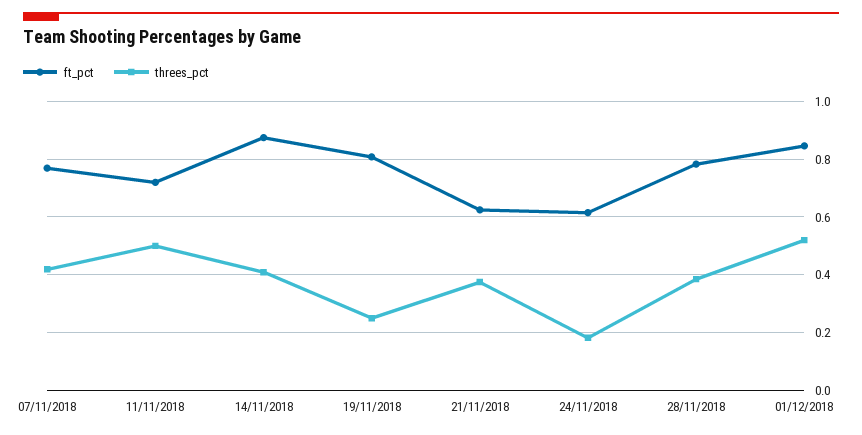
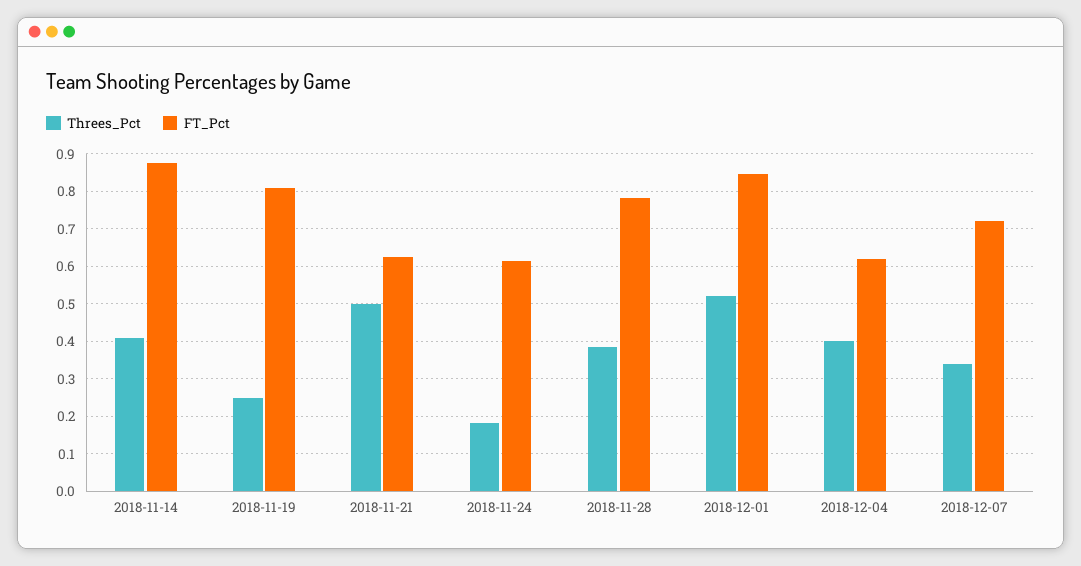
ft_pct, 07/11/2018: 0.775 -> none
threes_pct, 07/11/2018: 0.425 -> none
ft_pct, 11/11/2018: 0.725 -> none
threes_pct, 11/11/2018: 0.5 -> none
threes_pct, 21/11/2018: 0.375 -> 0.5
threes_pct, 2018-12-04: none -> 0.4
ft_pct, 2018-12-04: none -> 0.62
threes_pct, 2018-12-07: none -> 0.34
ft_pct, 2018-12-07: none -> 0.72

